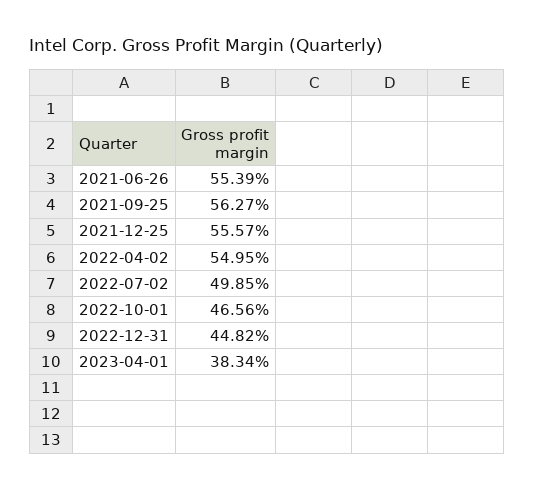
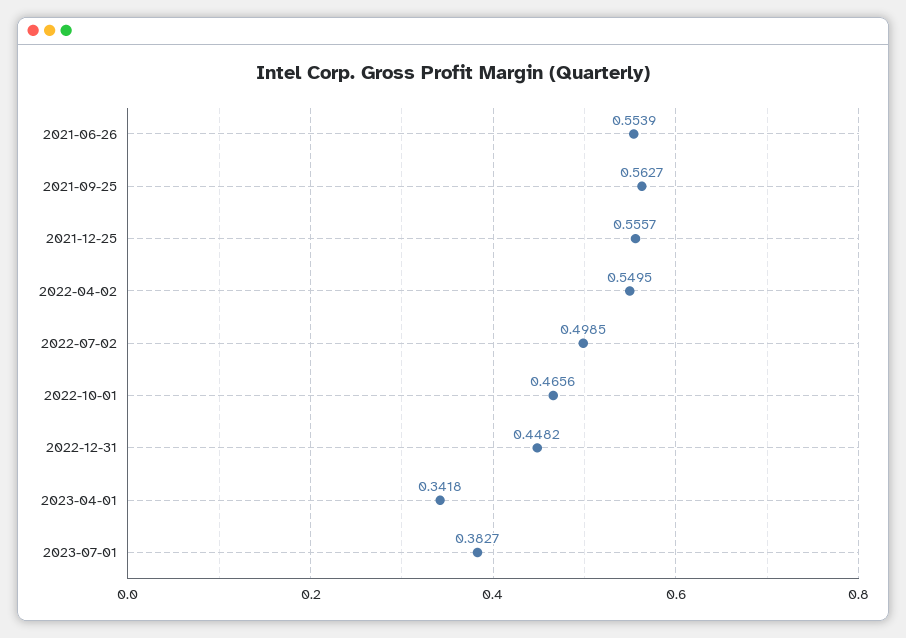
2023-04-01: 0.3834 -> 0.3418
2023-07-01: none -> 0.3827

